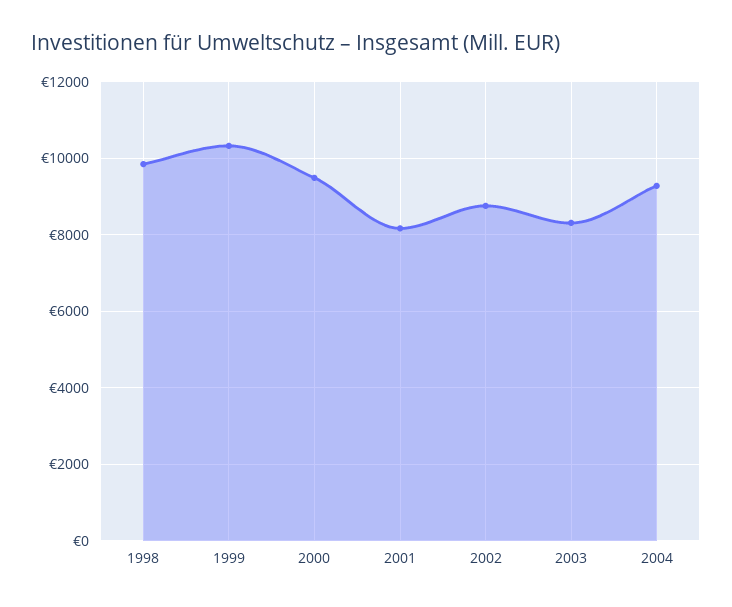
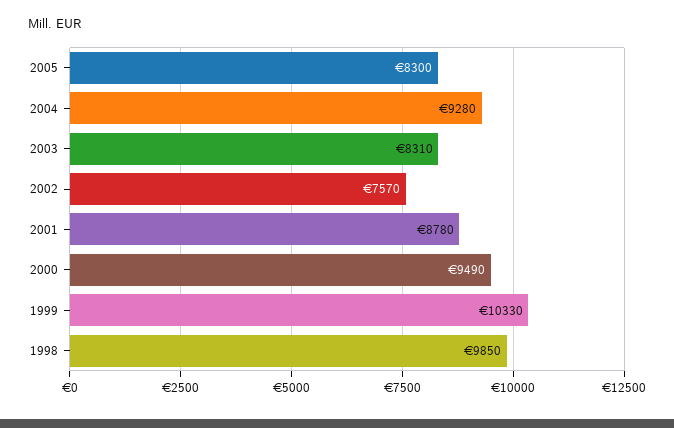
2001: 8200 -> 8780
2002: 8800 -> 7570
2005: none -> 8300

